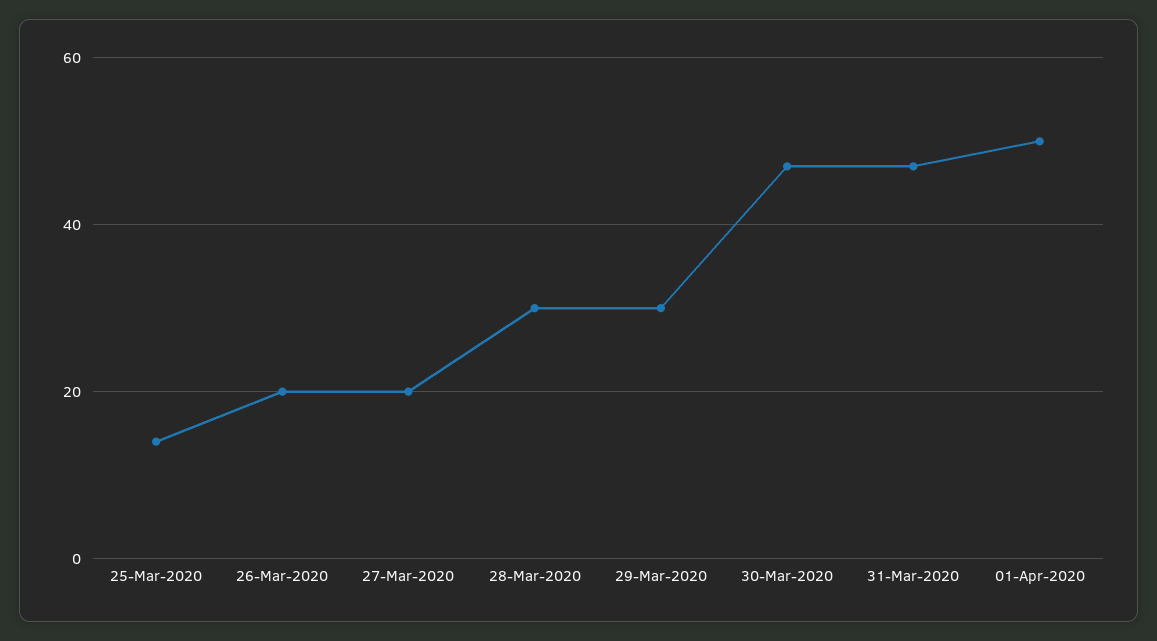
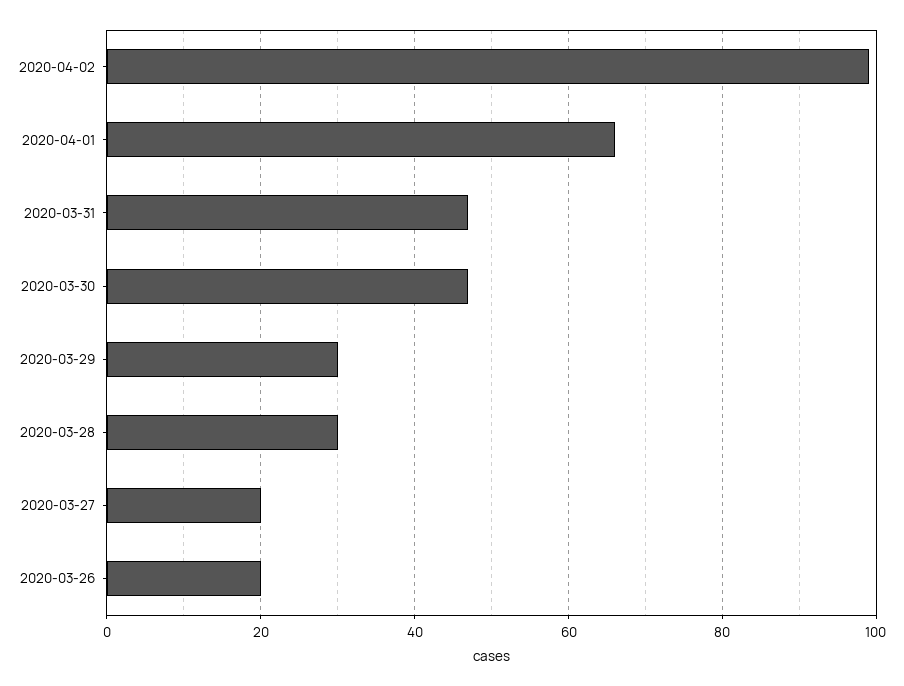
25-Mar-2020: 15 -> none
01-Apr-2020: 50 -> 65
2020-04-02: none -> 100

